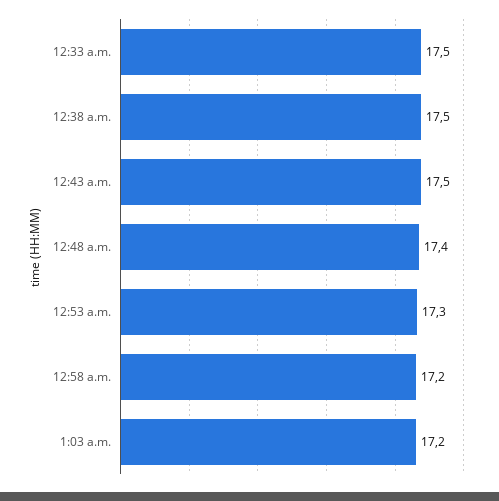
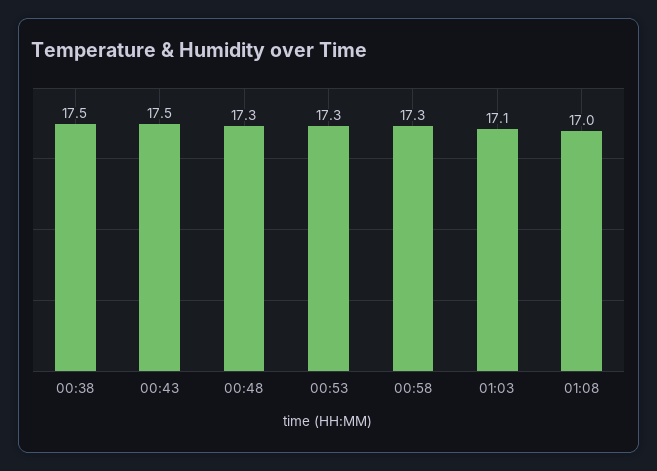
12:33 a.m.: 17.5 -> none
12:48 a.m.: 17.4 -> 17.3
12:58 a.m.: 17.2 -> 17.3
1:03 a.m.: 17.2 -> 17.1
01:08: none -> 17

